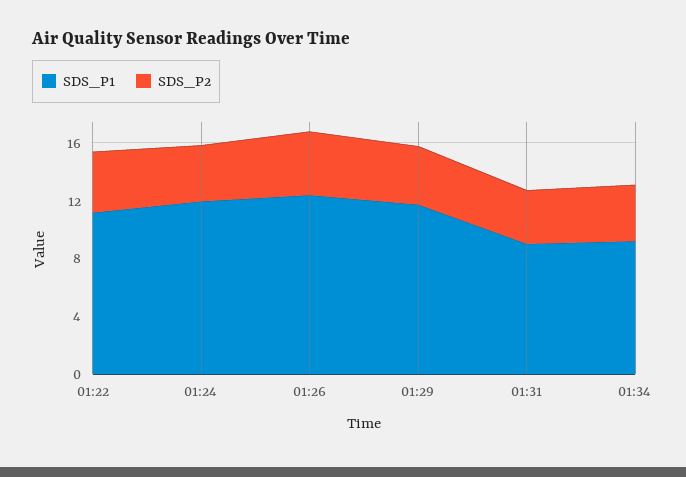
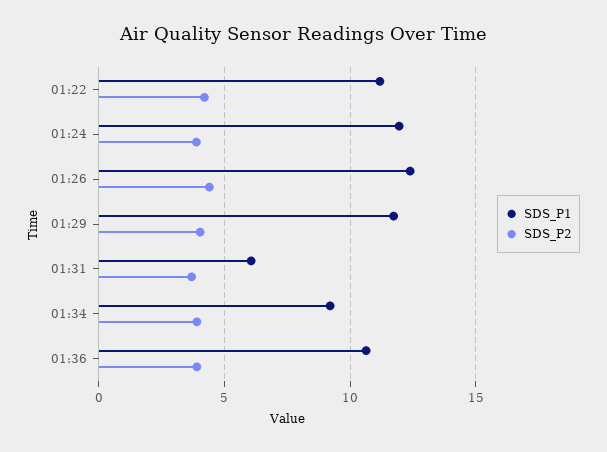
SDS_P1, 01:31: 9 -> 6
SDS_P1, 01:36: none -> 10.5
SDS_P2, 01:36: none -> 4

